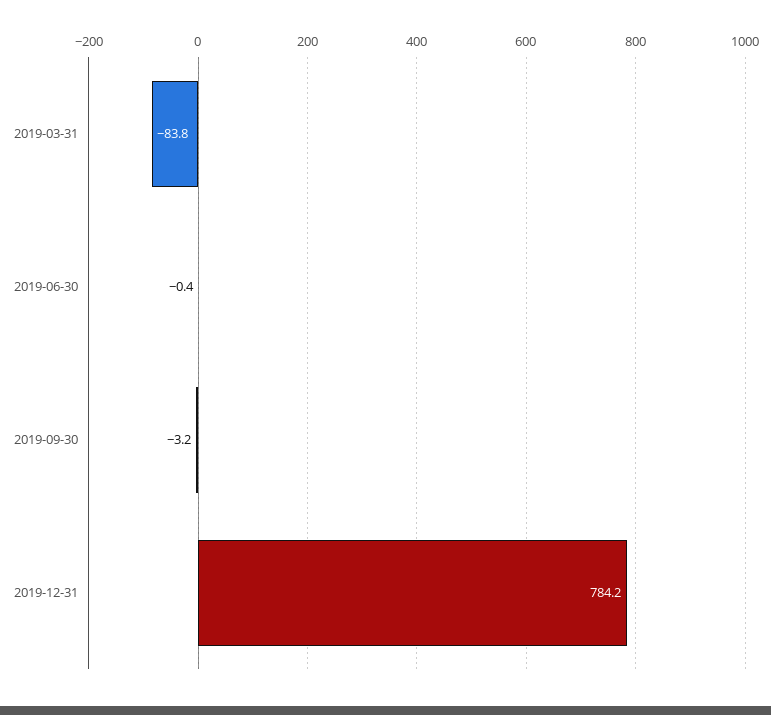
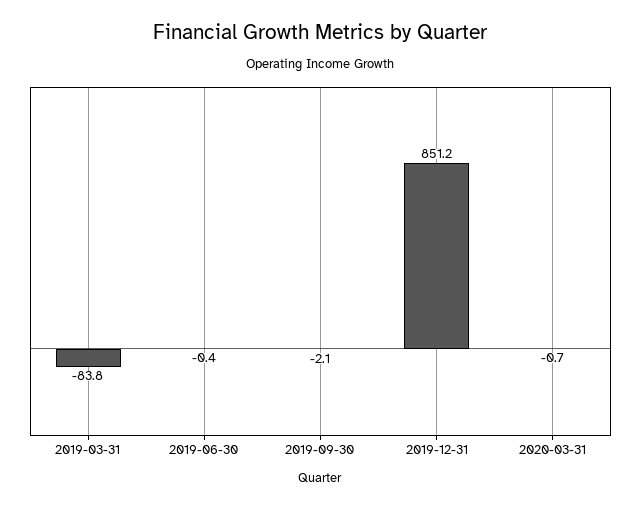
2019-09-30: -3.2 -> -2.1
2019-12-31: 784.2 -> 851.2
2020-03-31: none -> -0.7

